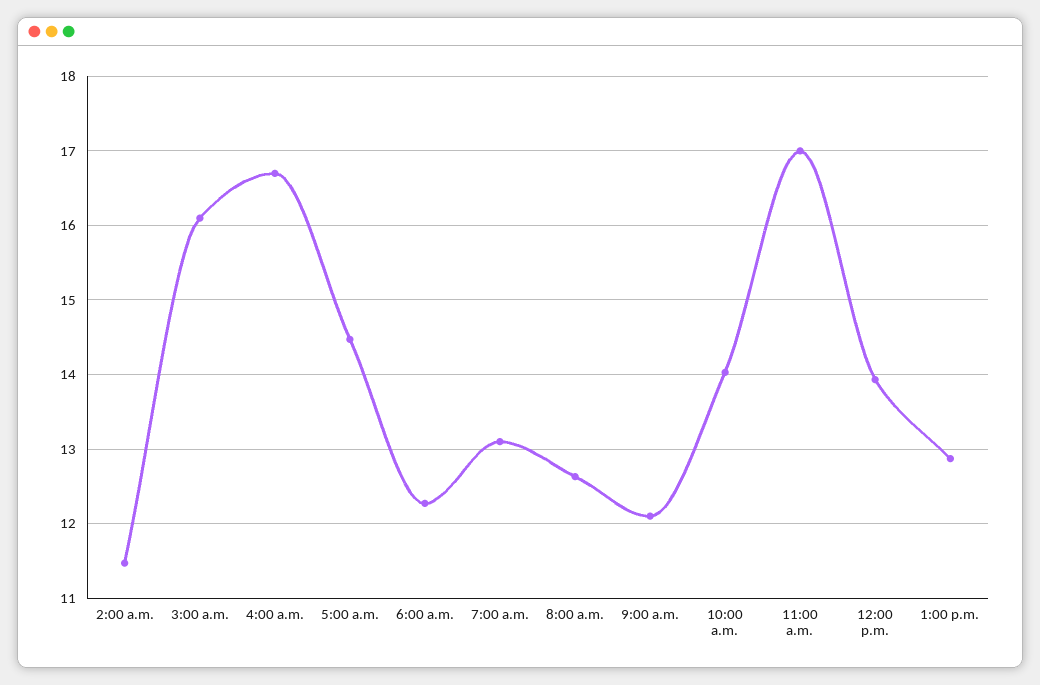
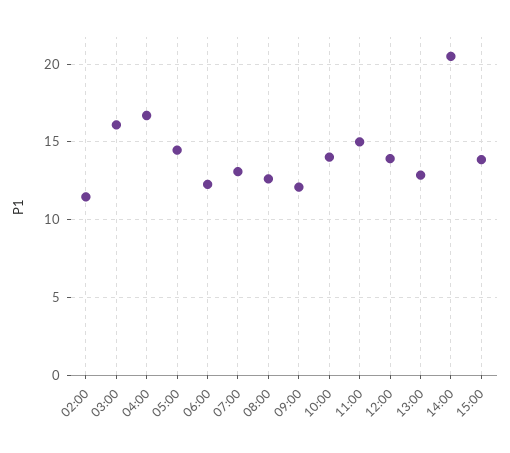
11:00 a.m.: 17 -> 15
14:00: none -> 20.5
15:00: none -> 14

